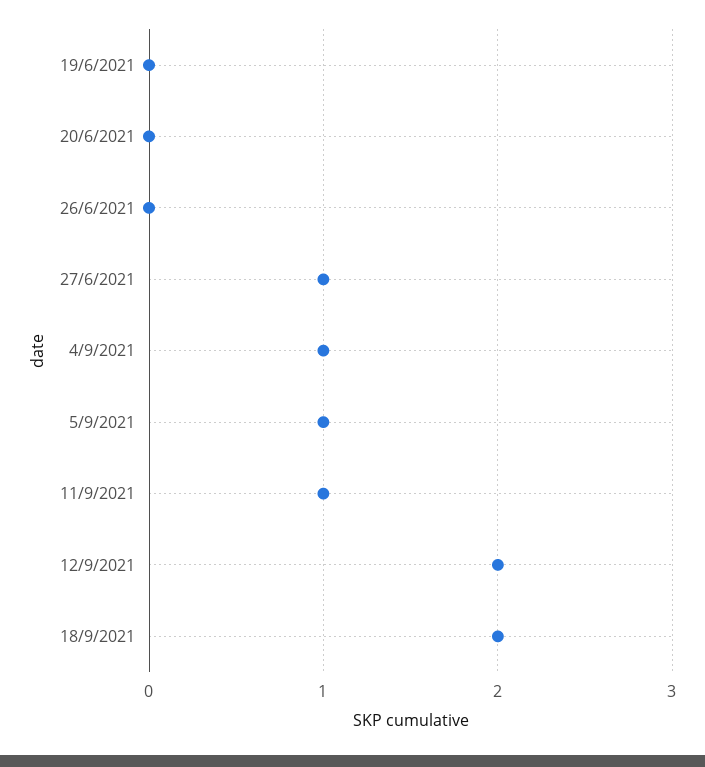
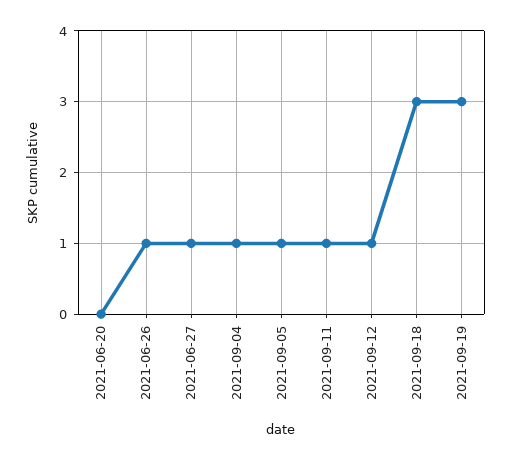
19/6/2021: 0 -> none
26/6/2021: 0 -> 1
12/9/2021: 2 -> 1
18/9/2021: 2 -> 3
2021-09-19: none -> 3

